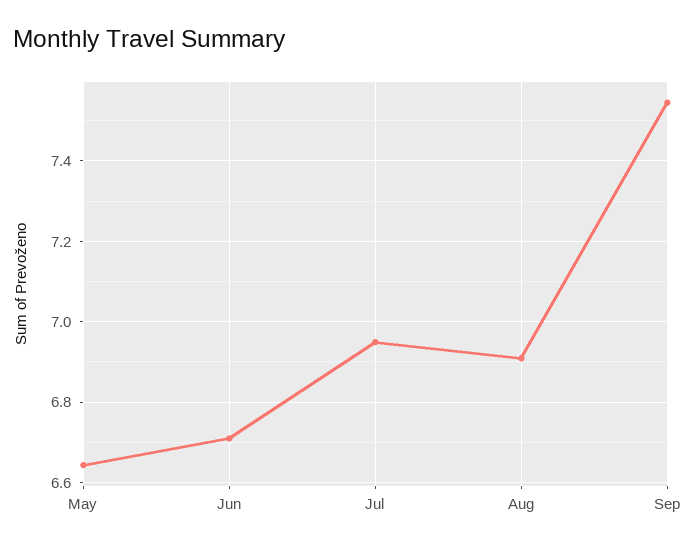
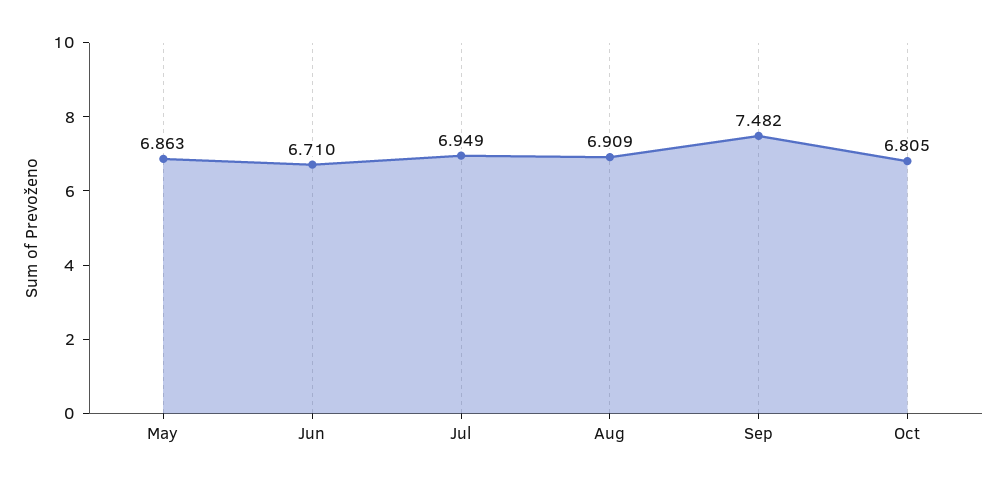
May: 6.64 -> 6.863
Sep: 7.54 -> 7.482
Oct: none -> 6.805

